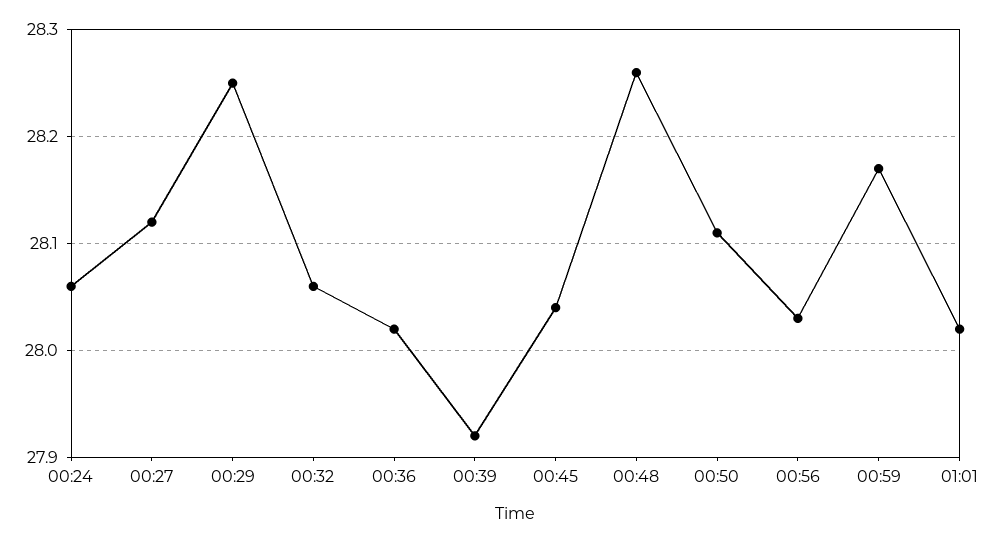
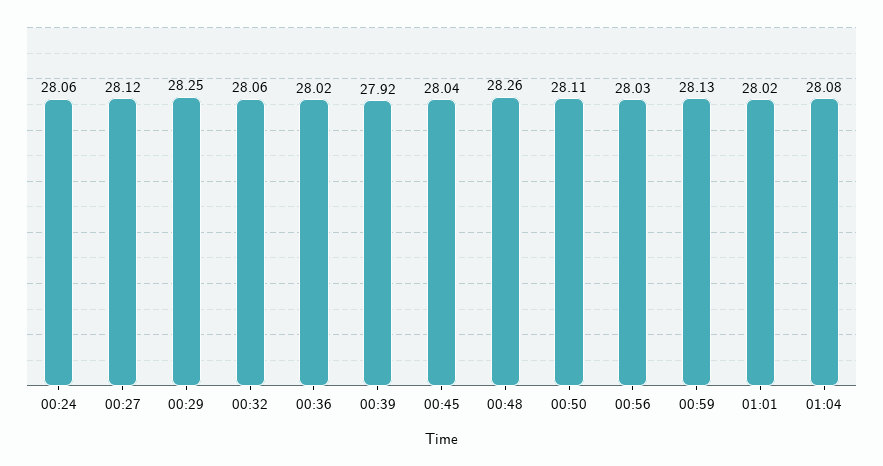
00:59: 28.17 -> 28.13
01:04: none -> 28.08

